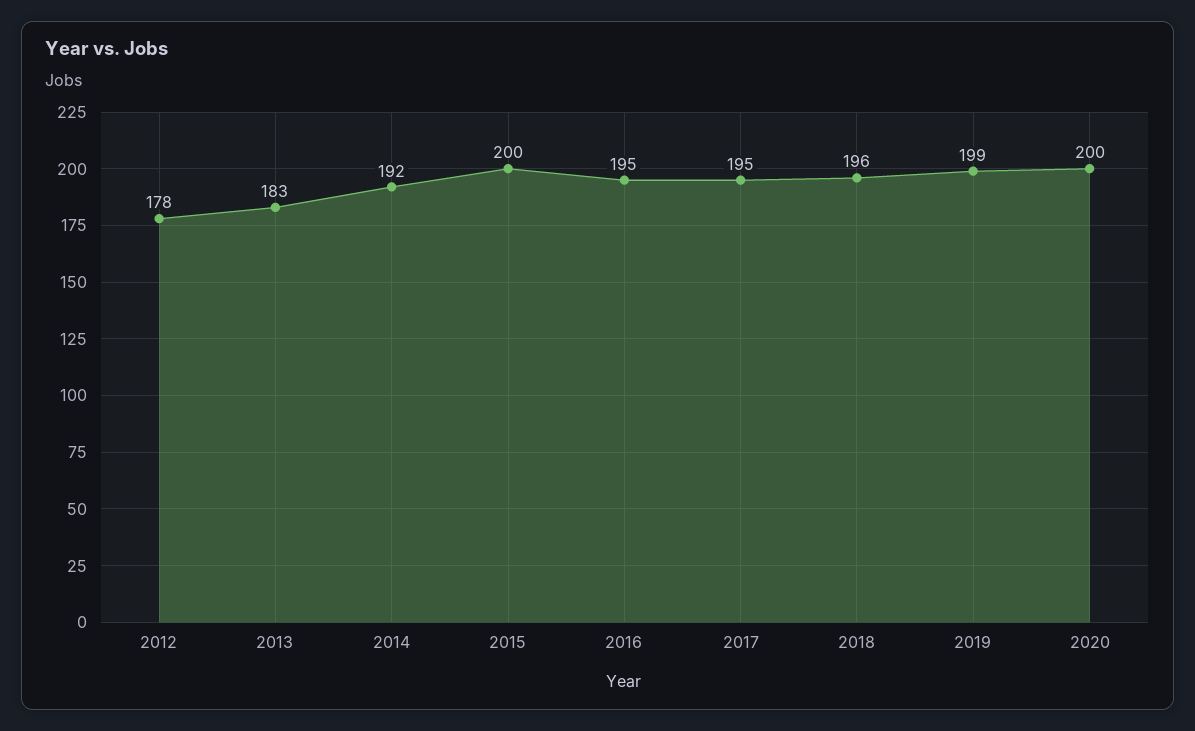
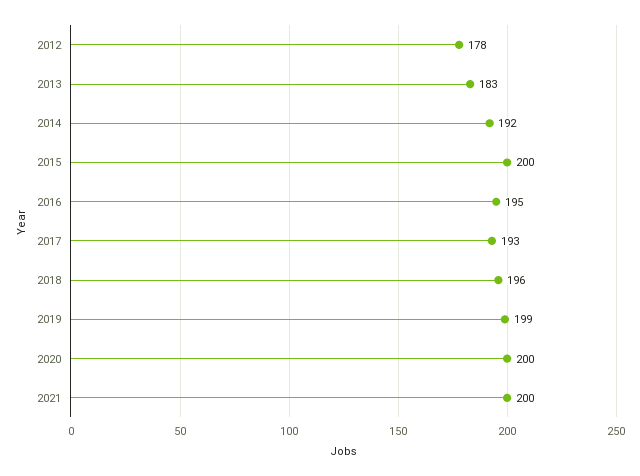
2017: 195 -> 193
2021: none -> 200

